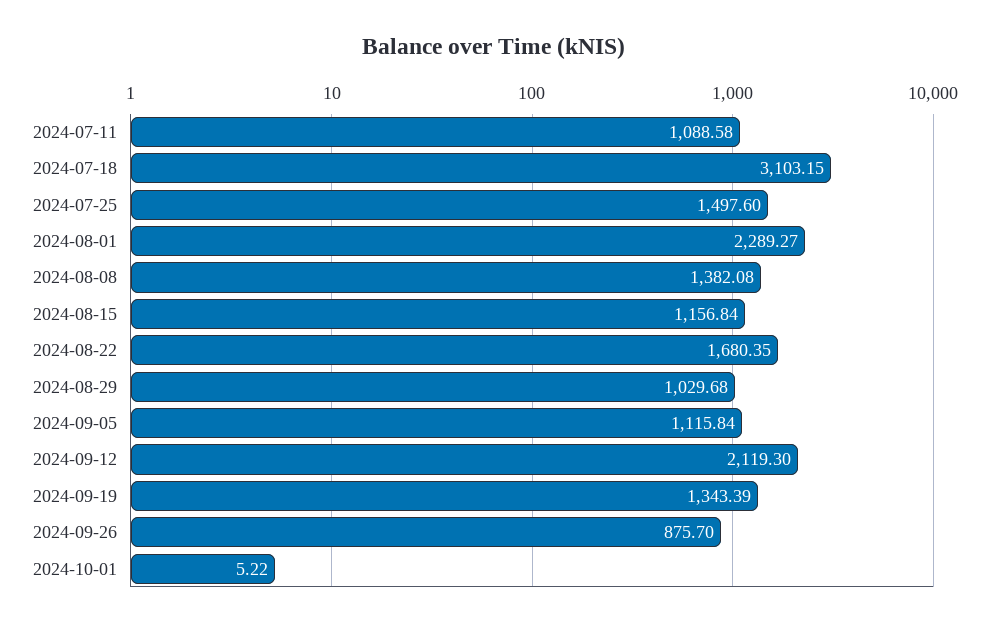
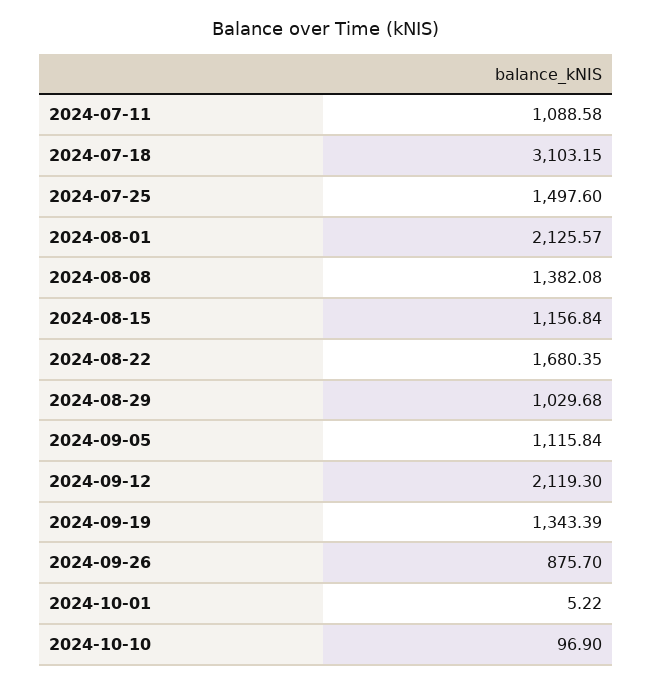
2024-08-01: 2289.27 -> 2125.57
2024-10-10: none -> 96.9

